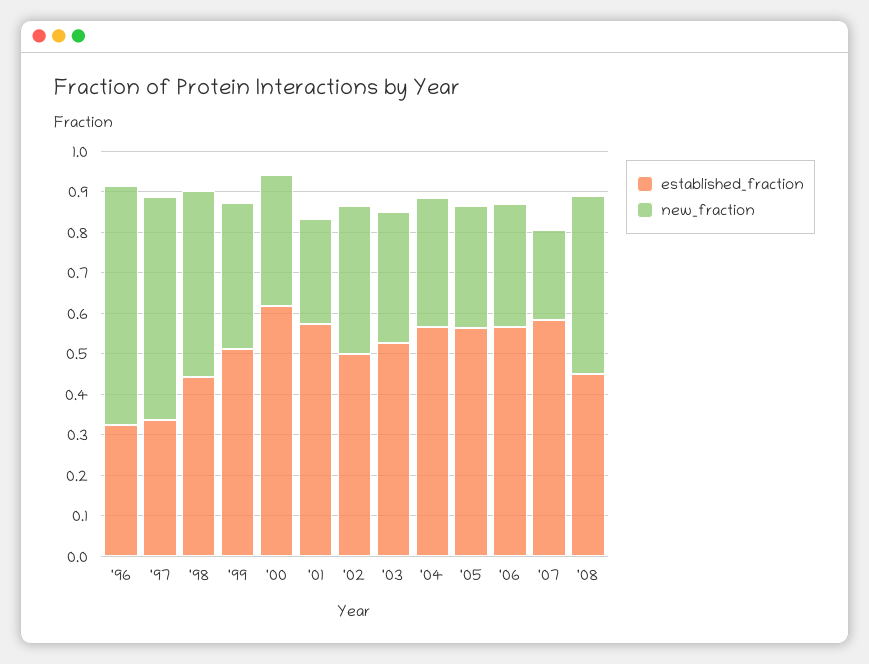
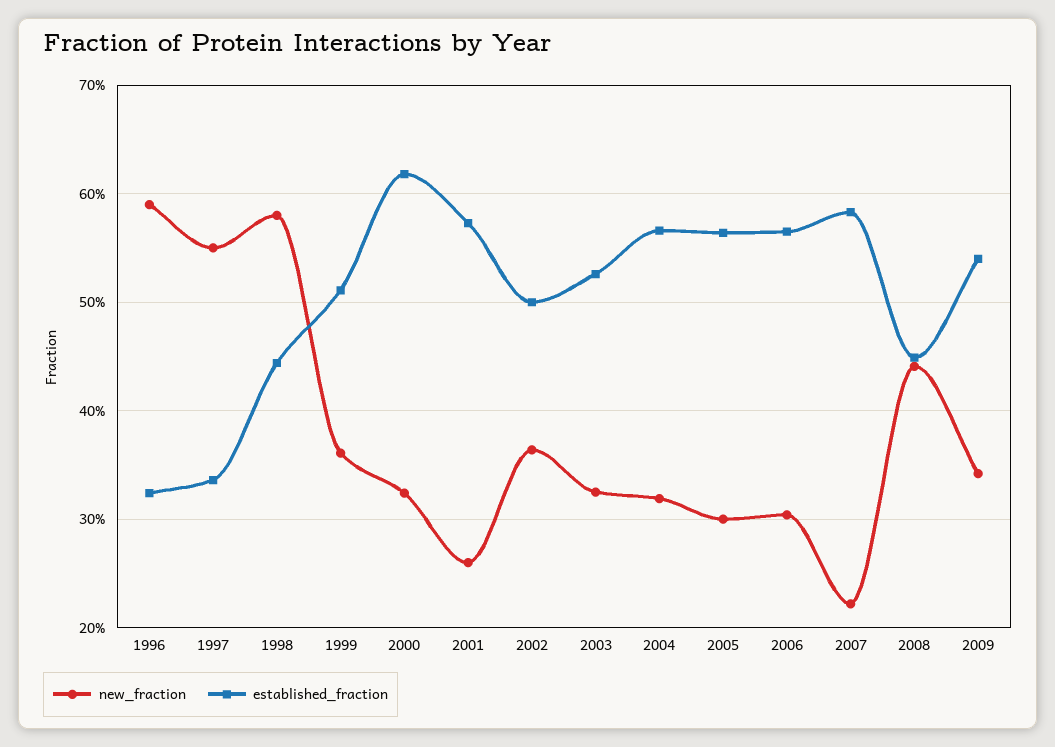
new_fraction, '98: 0.46 -> 0.58
new_fraction, 2009: none -> 0.34
established_fraction, 2009: none -> 0.54

